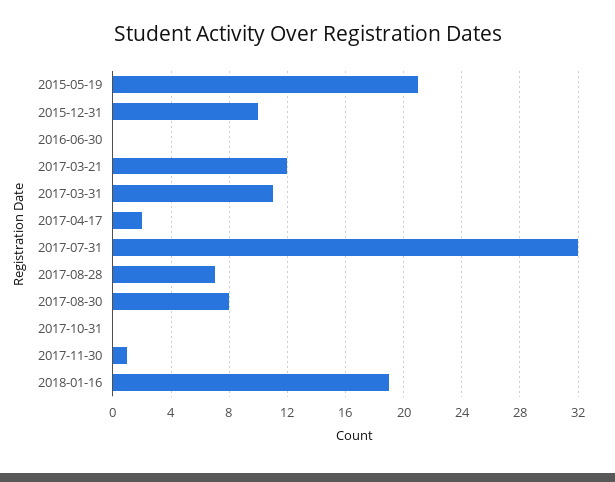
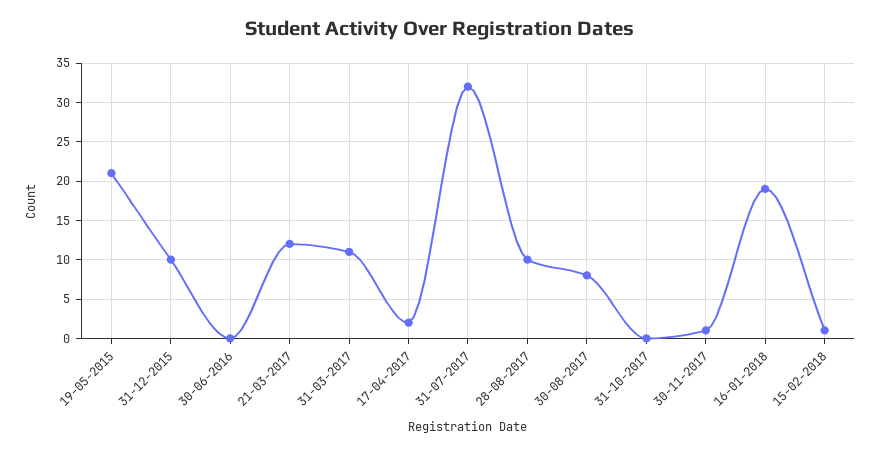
2017-08-28: 7 -> 10
15-02-2018: none -> 1

